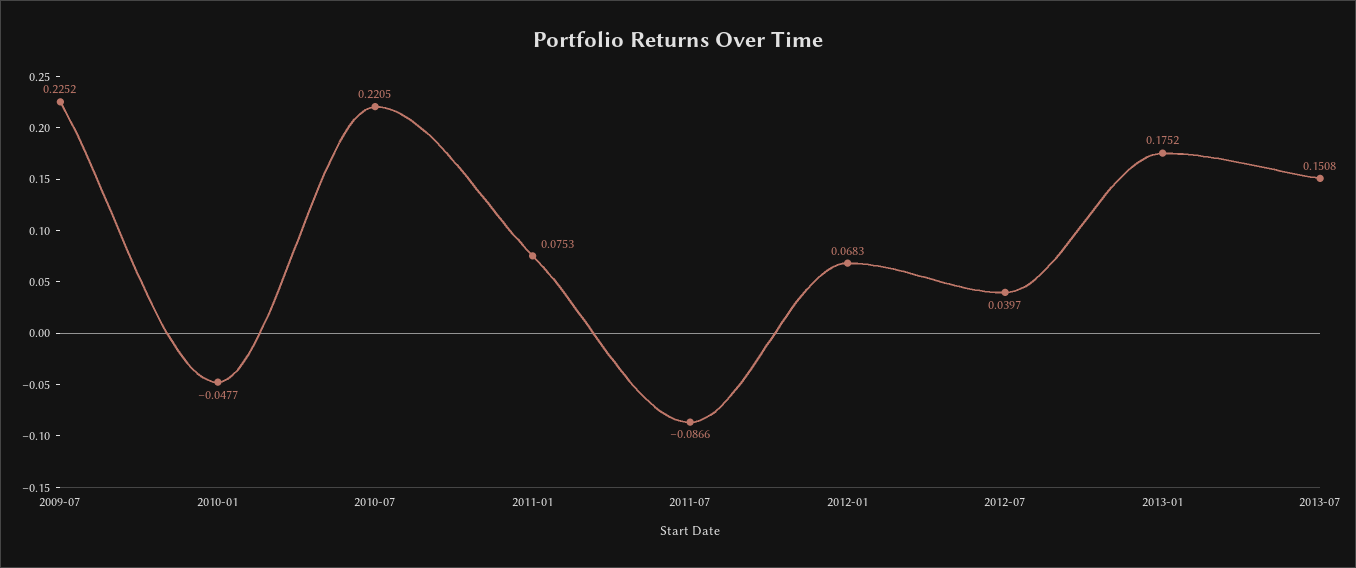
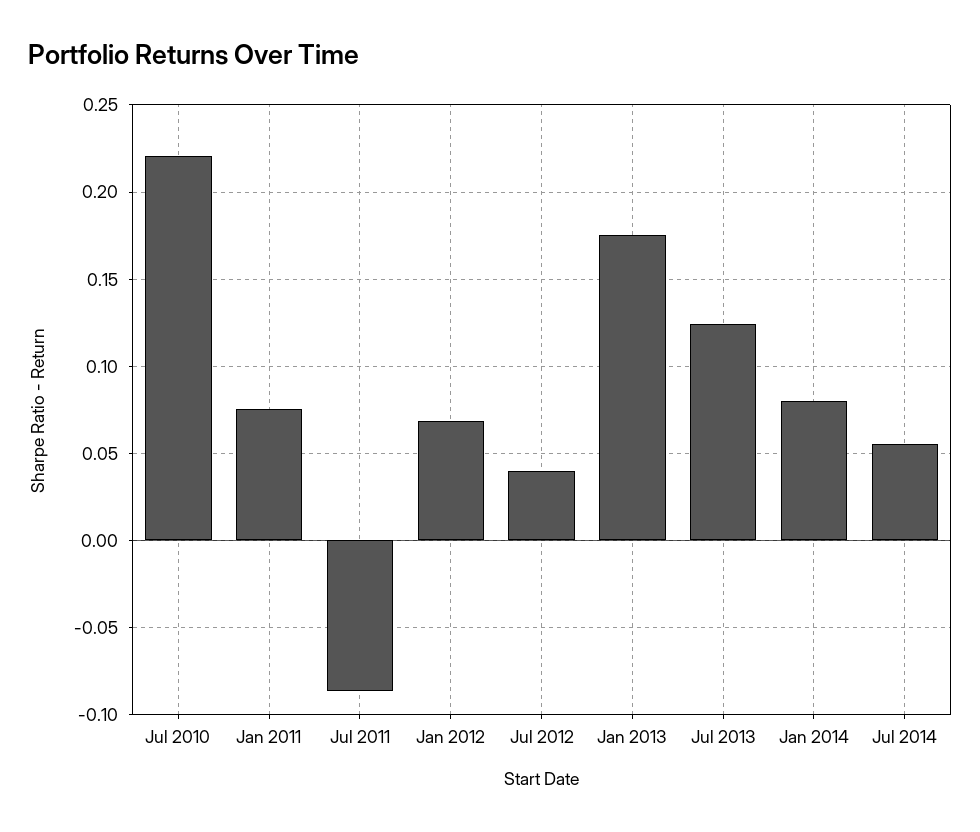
2009-07: 0.2252 -> none
2010-01: -0.0477 -> none
2013-07: 0.1508 -> 0.125
Jan 2014: none -> 0.08
Jul 2014: none -> 0.055

